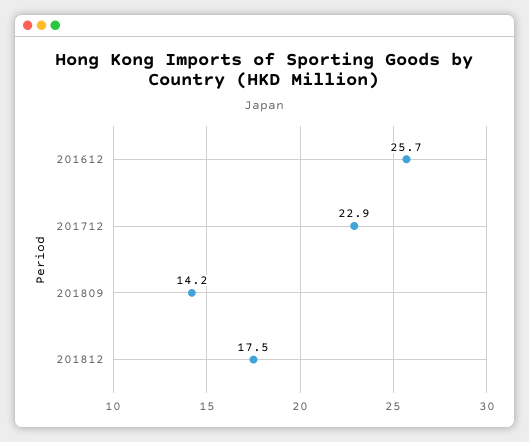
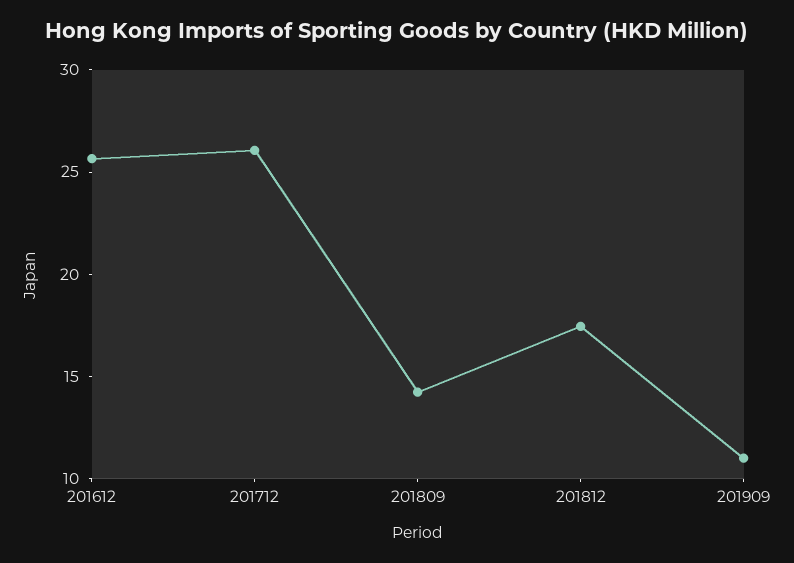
201712: 22.9 -> 26
201909: none -> 11

